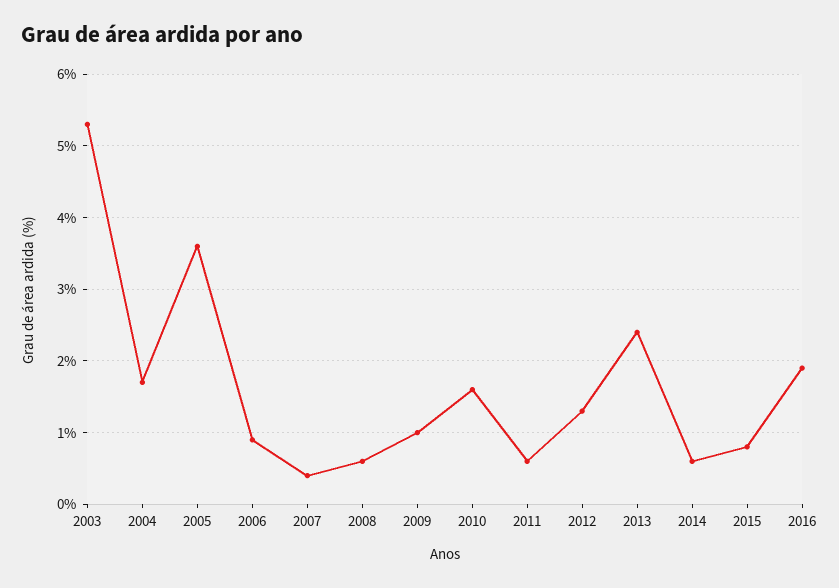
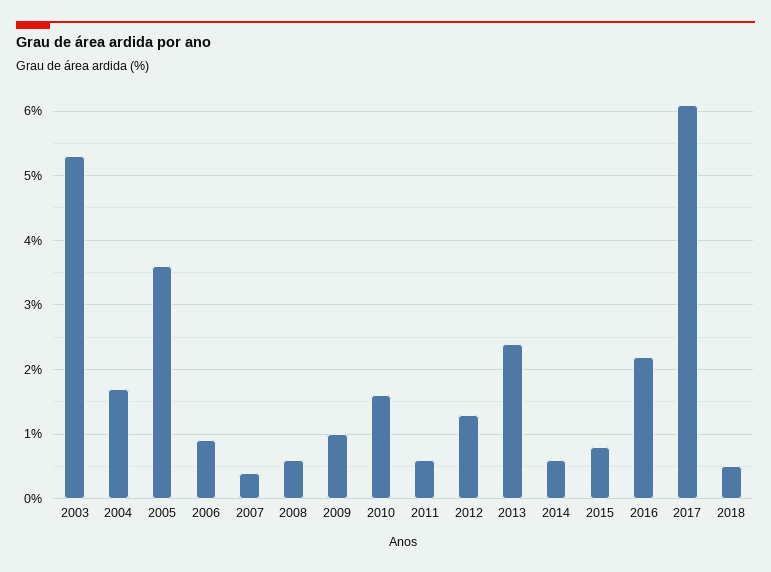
2016: 1.9 -> 2.2
2017: none -> 6.1
2018: none -> 0.5

